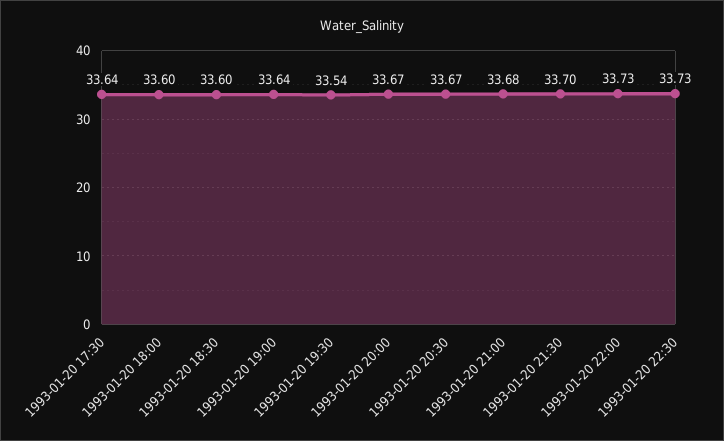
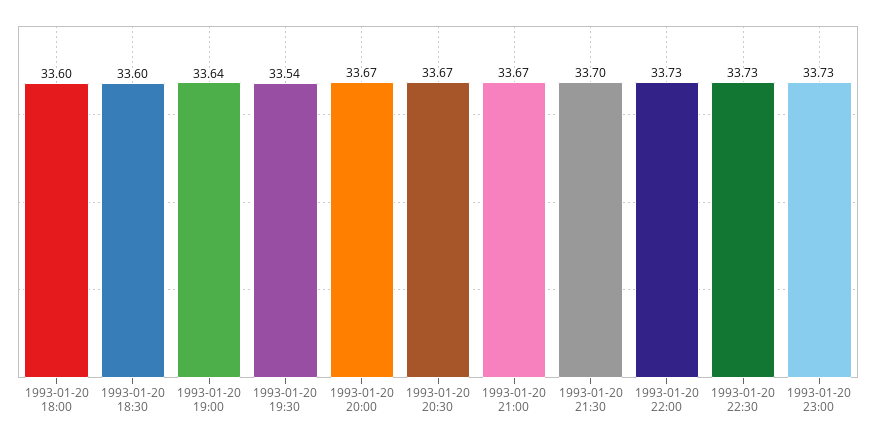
1993-01-20 17:30: 33.64 -> none
1993-01-20 21:00: 33.68 -> 33.67
1993-01-20 23:00: none -> 33.73

